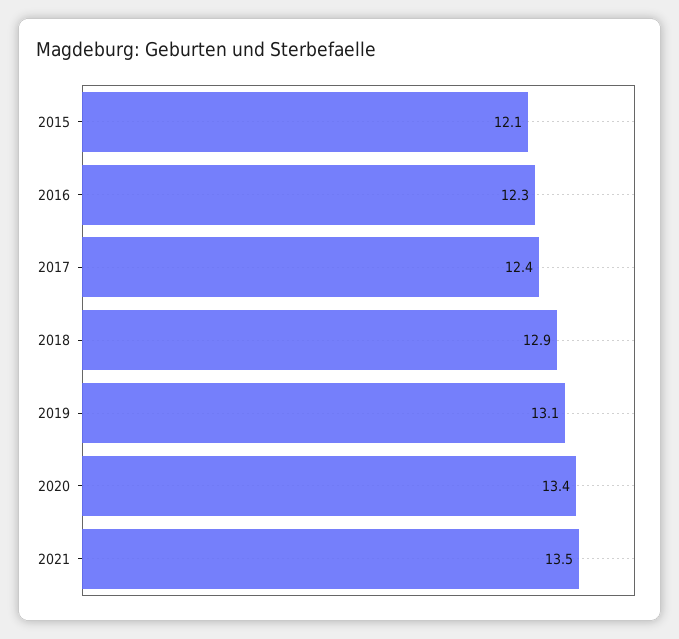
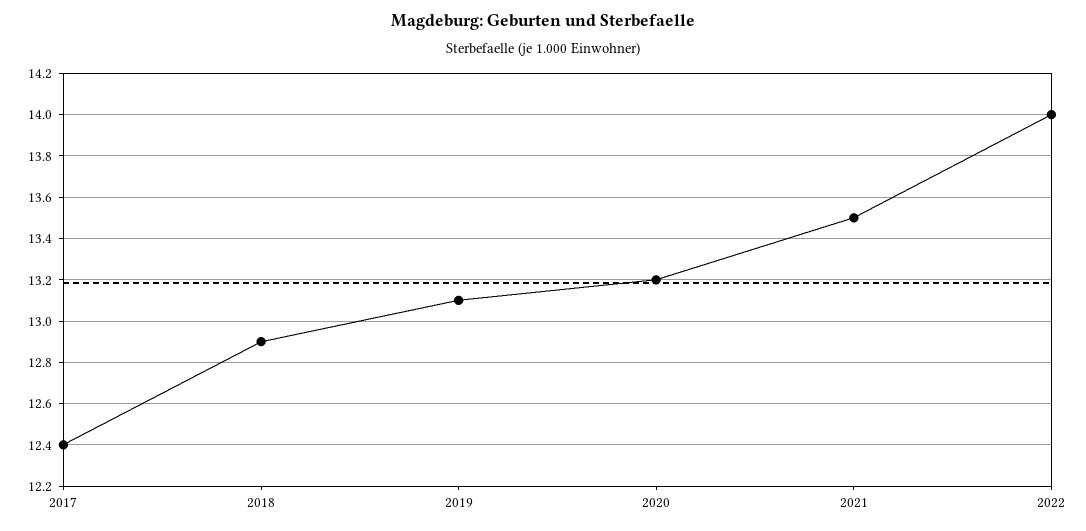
2015: 12.1 -> none
2016: 12.3 -> none
2020: 13.4 -> 13.2
2022: none -> 14

